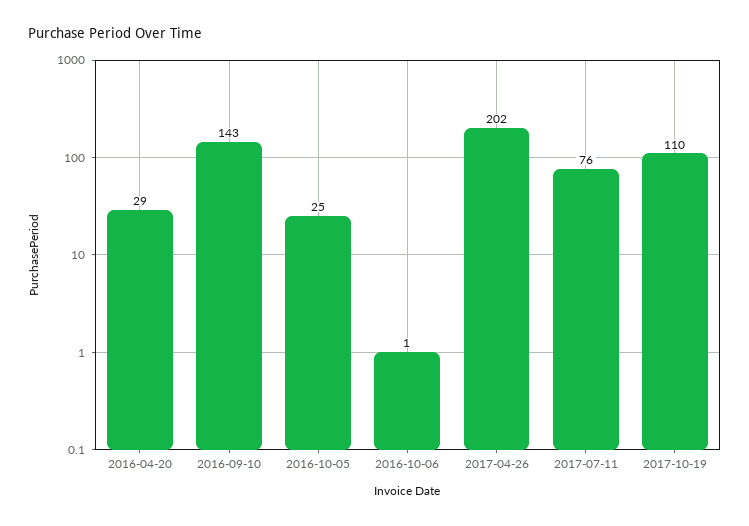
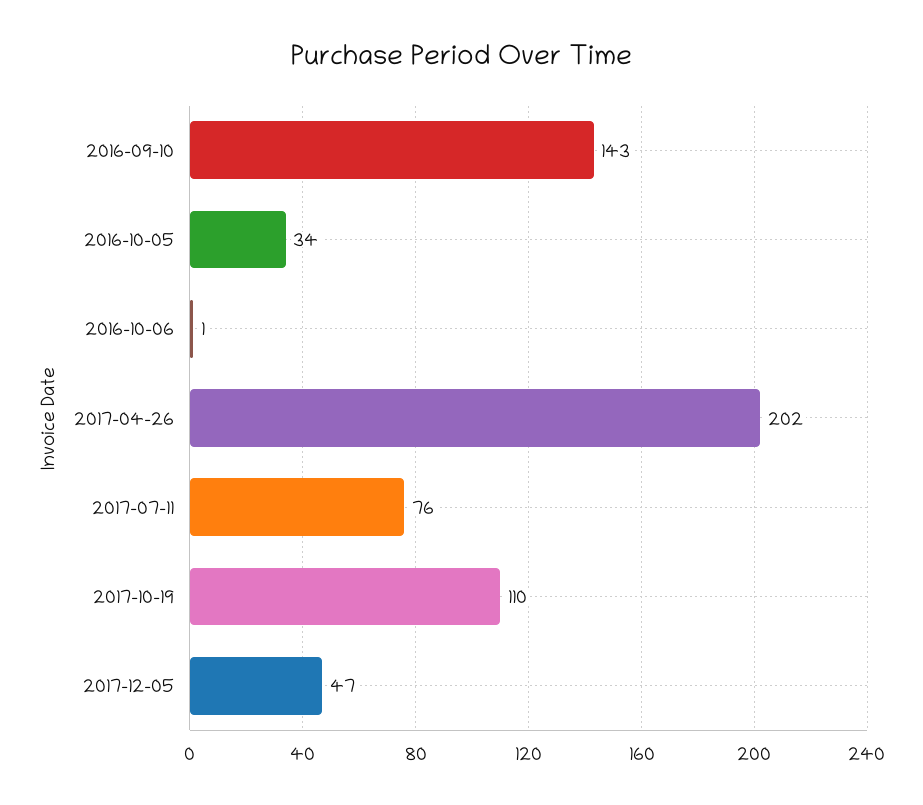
2016-04-20: 29 -> none
2016-10-05: 25 -> 34
2017-12-05: none -> 47

